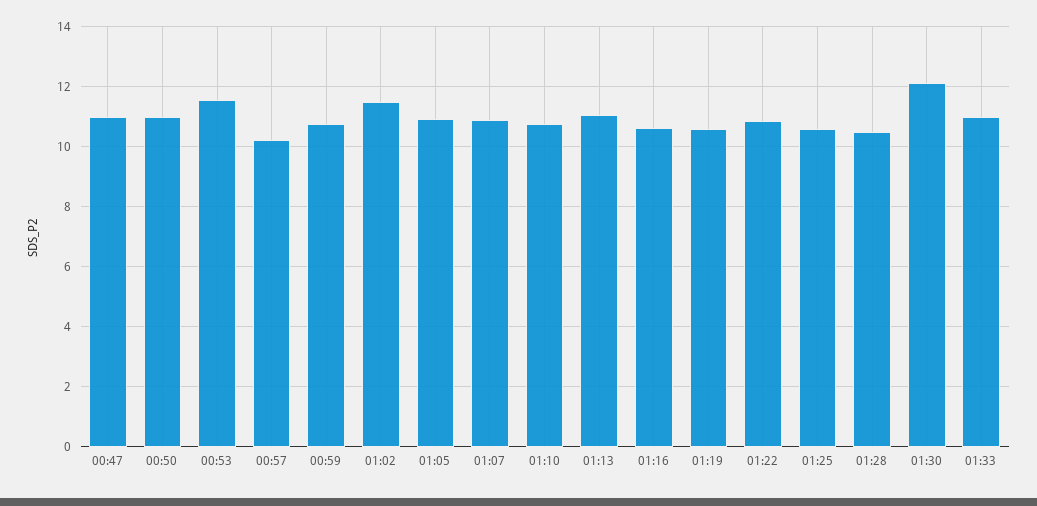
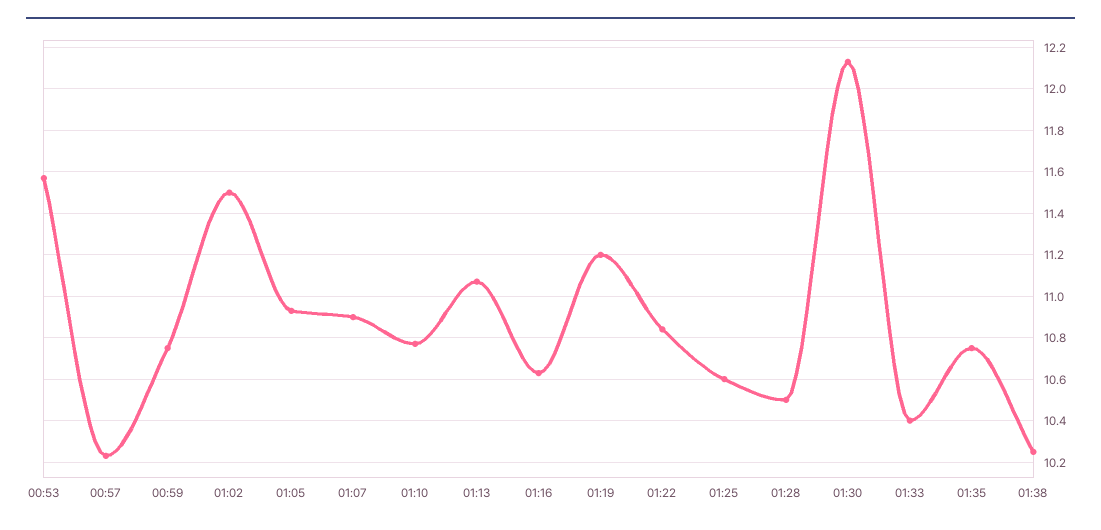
00:47: 11 -> none
00:50: 11 -> none
01:19: 10.6 -> 11.2
01:33: 11 -> 10.4
01:35: none -> 10.75
01:38: none -> 10.25

